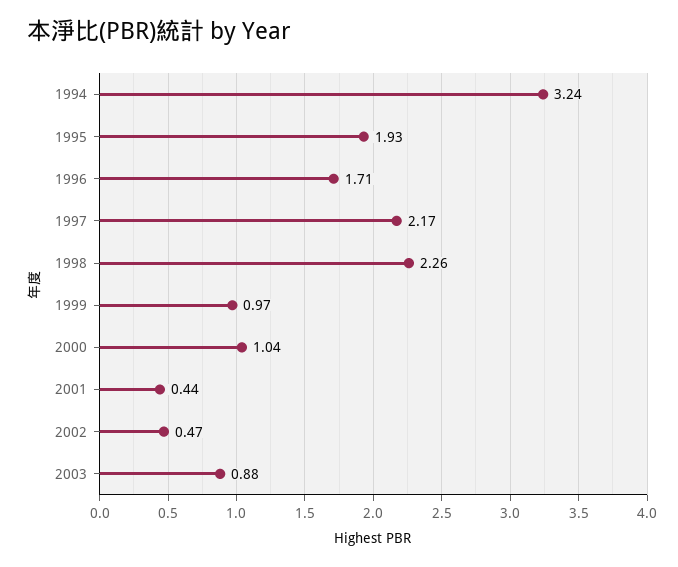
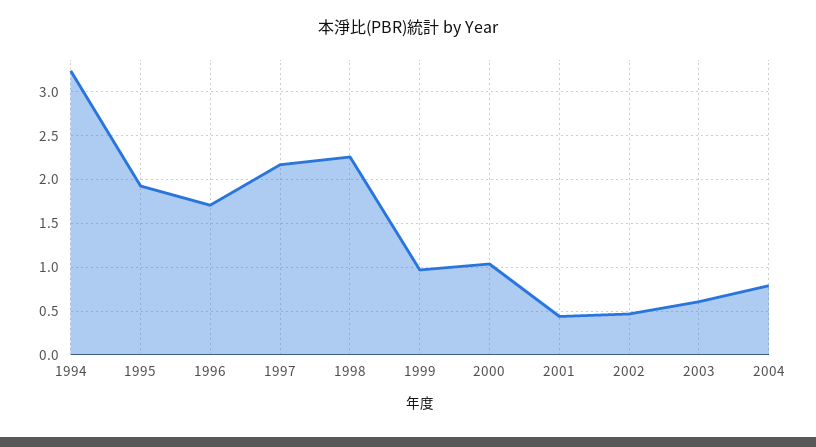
2003: 0.88 -> 0.6
2004: none -> 0.8

